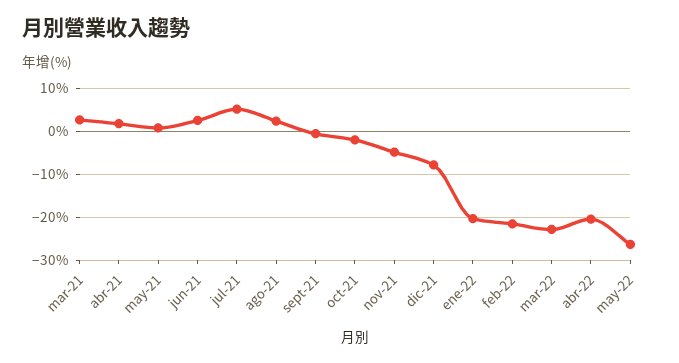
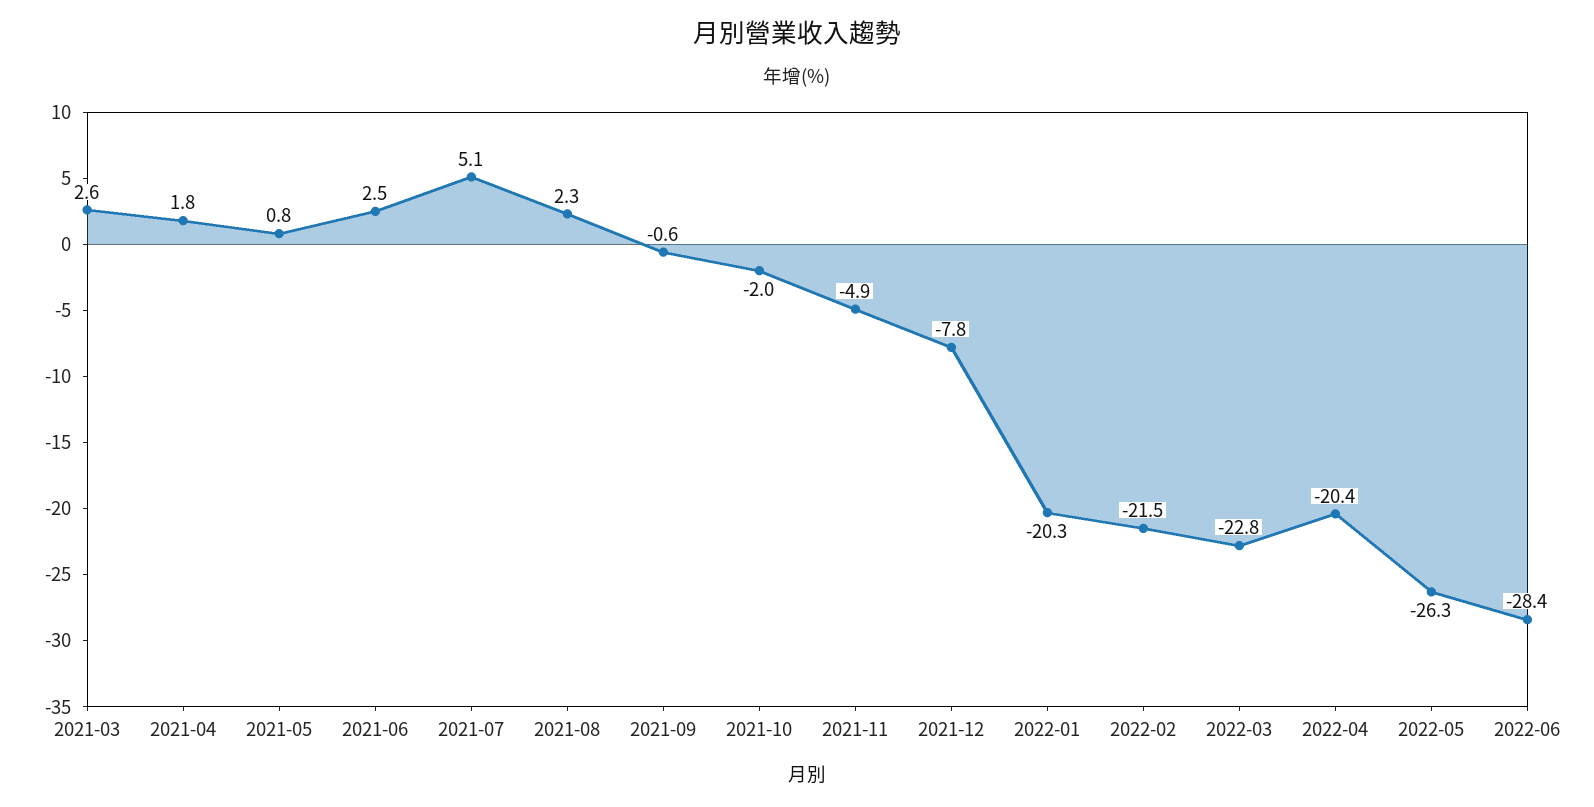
2022-06: none -> -28.4

